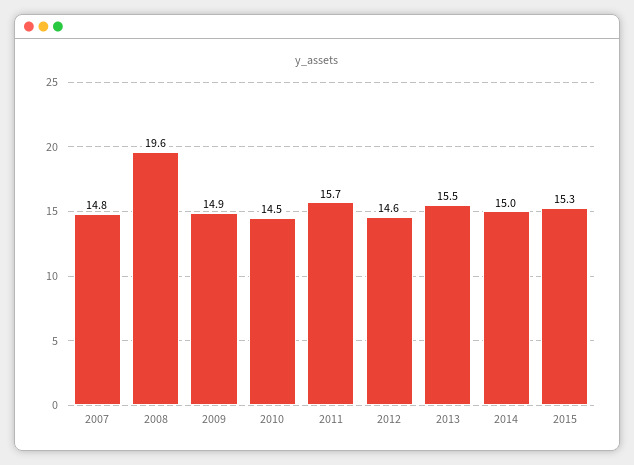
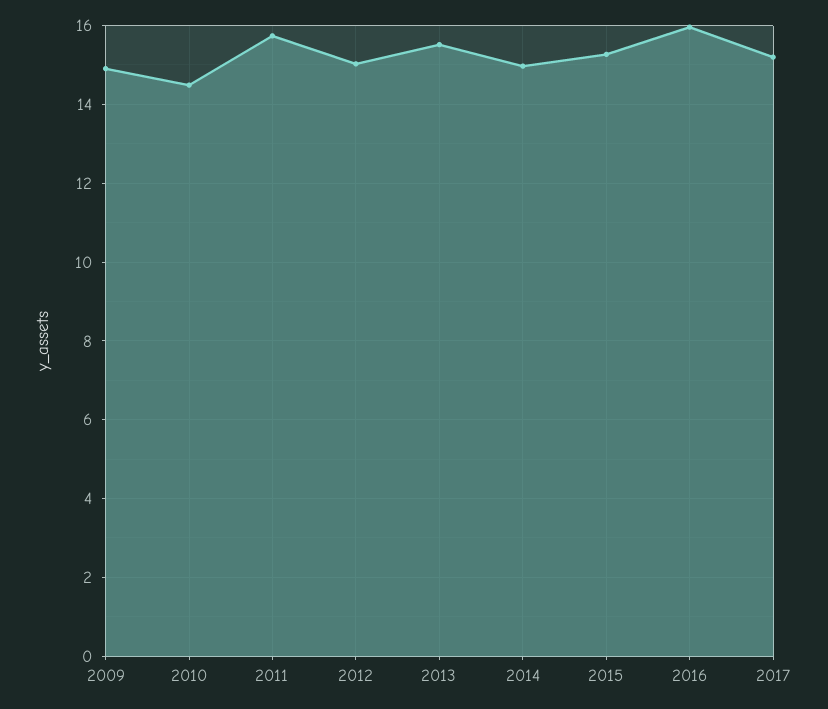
2007: 14.8 -> none
2008: 19.6 -> none
2012: 14.6 -> 15
2016: none -> 16
2017: none -> 15.2

